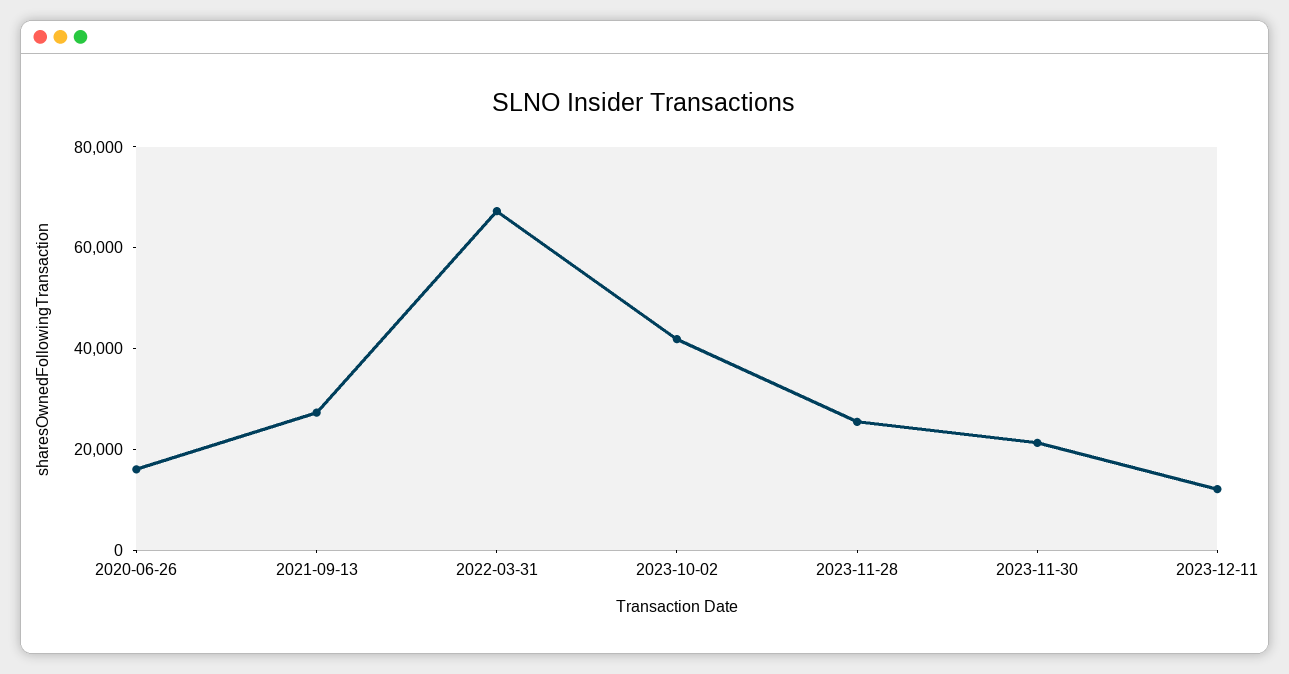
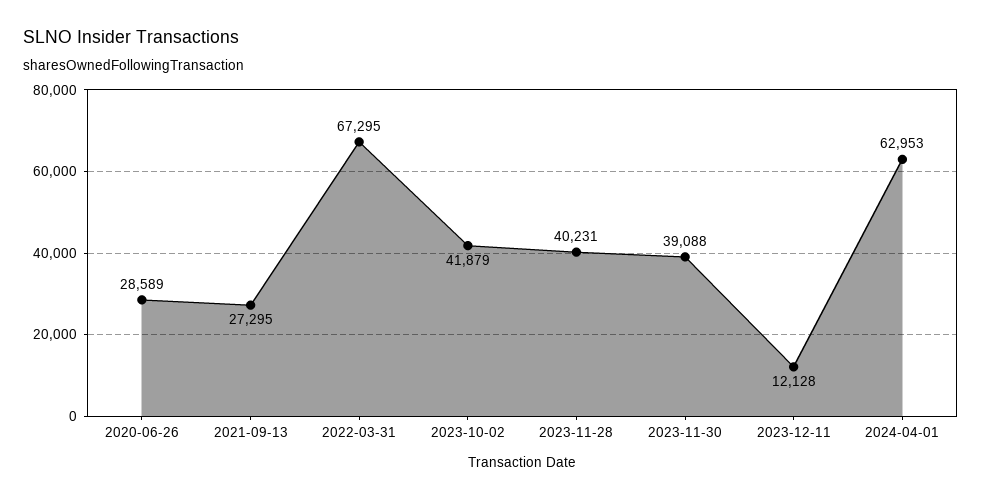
2020-06-26: 15000 -> 28589
2023-11-28: 25000 -> 40231
2023-11-30: 20000 -> 39088
2024-04-01: none -> 62953

